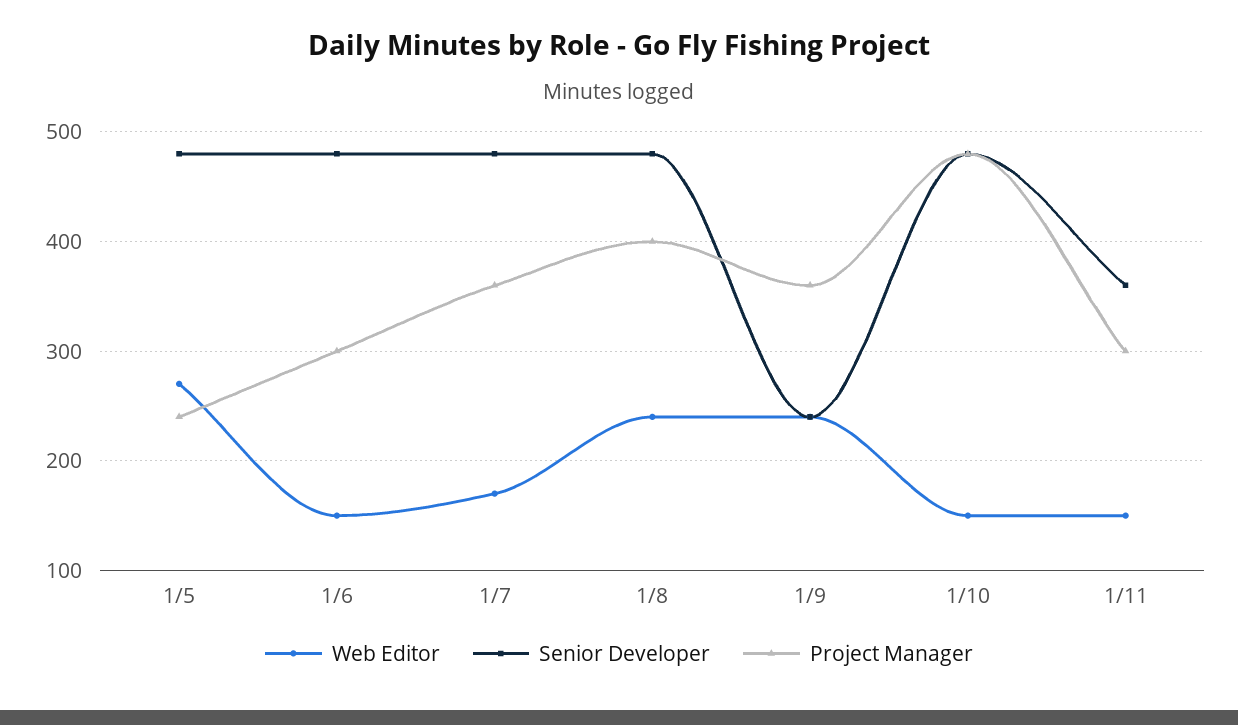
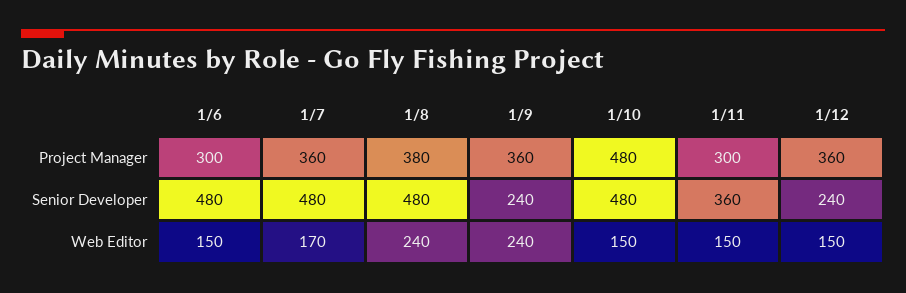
Web Editor, 1/5: 270 -> none
Senior Developer, 1/5: 480 -> none
Project Manager, 1/5: 240 -> none
Project Manager, 1/8: 400 -> 380
Project Manager, 1/12: none -> 360
Senior Developer, 1/12: none -> 240
Web Editor, 1/12: none -> 150

